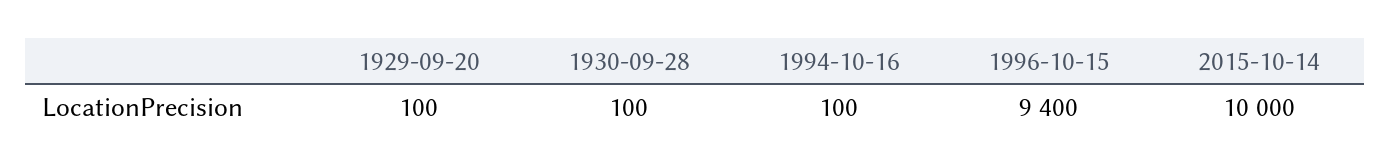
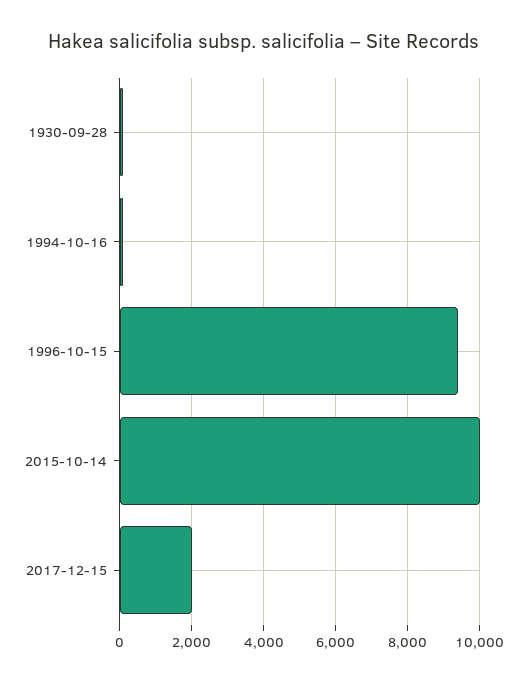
1929-09-20: 100 -> none
2017-12-15: none -> 2000

